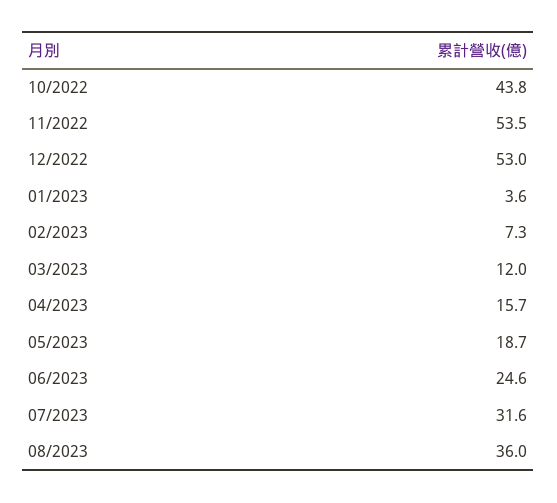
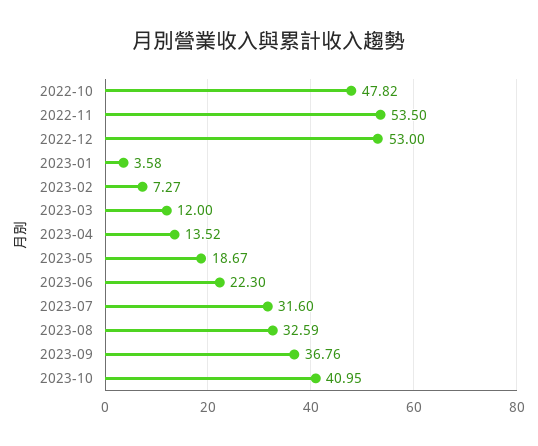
10/2022: 43.8 -> 47.82
04/2023: 15.7 -> 13.52
06/2023: 24.6 -> 22.3
08/2023: 36 -> 32.59
2023-09: none -> 36.76
2023-10: none -> 40.95

